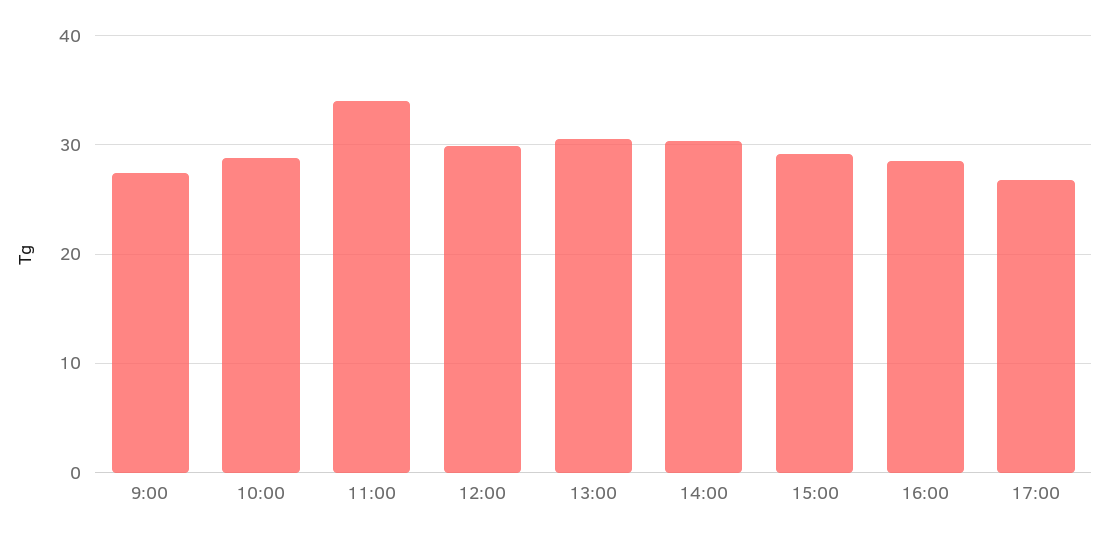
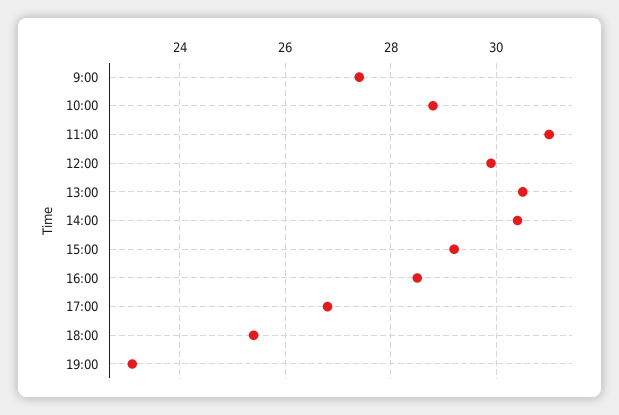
11:00: 34 -> 31
18:00: none -> 25.5
19:00: none -> 23

